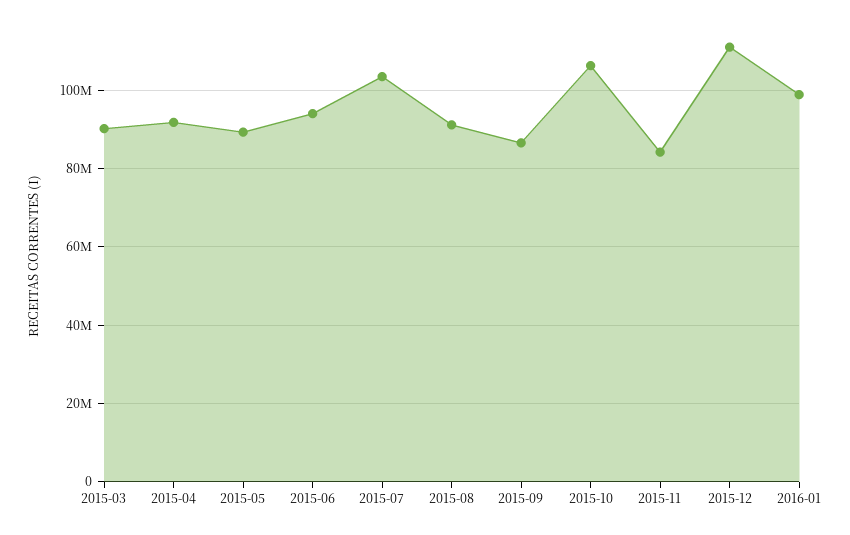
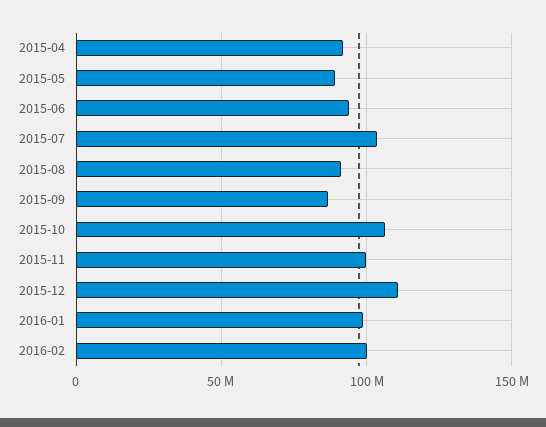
2015-03: 90000000 -> none
2015-11: 84000000 -> 100000000
2016-02: none -> 100000000

